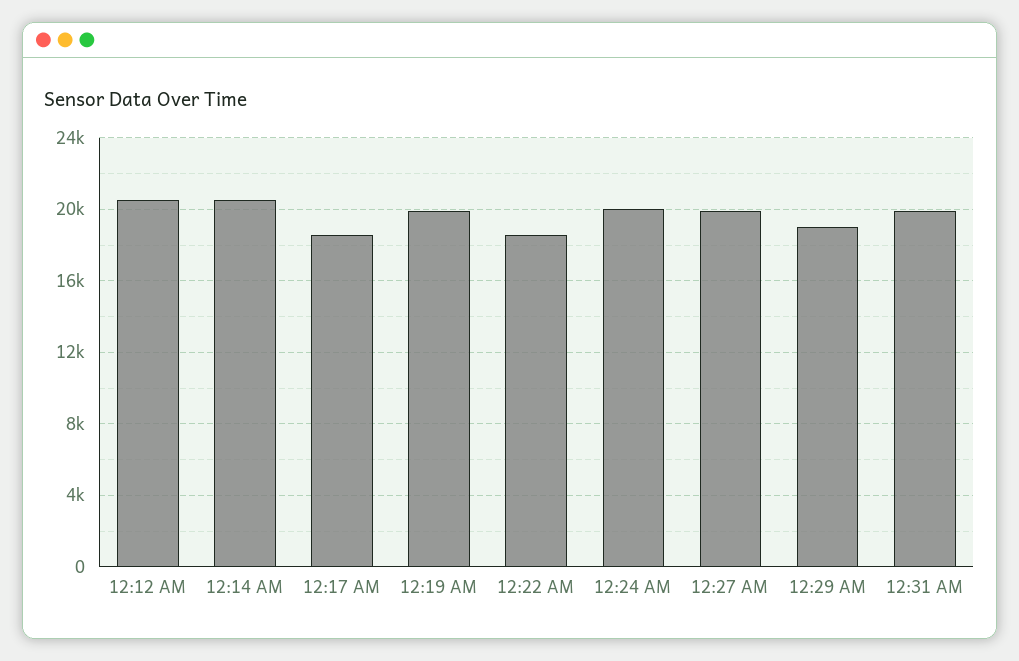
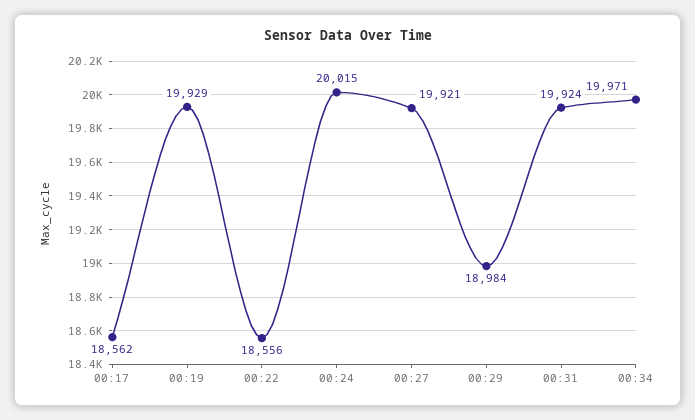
12:12 AM: 20500 -> none
12:14 AM: 20500 -> none
00:34: none -> 19971

